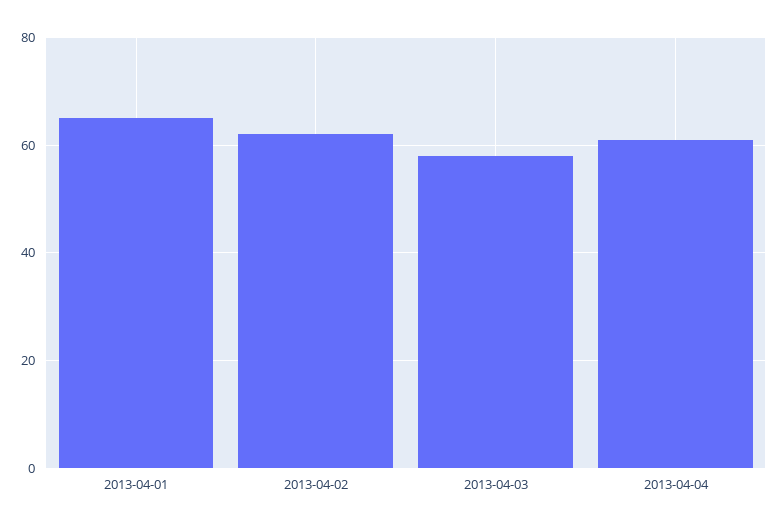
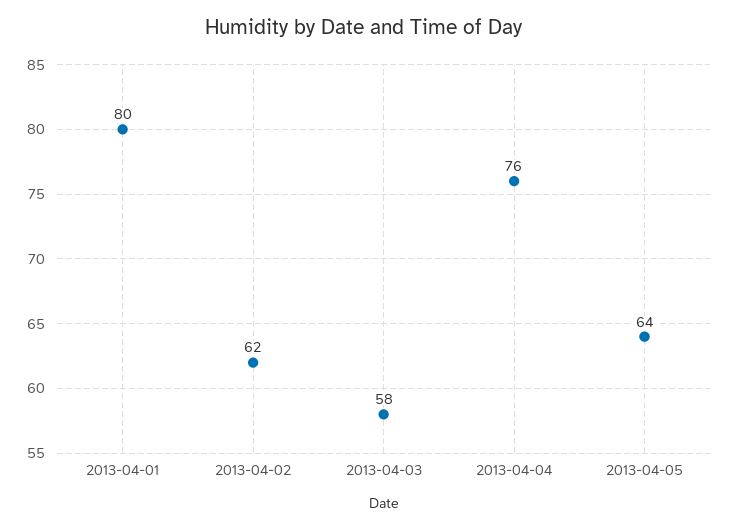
2013-04-01: 65 -> 80
2013-04-04: 60 -> 76
2013-04-05: none -> 64

